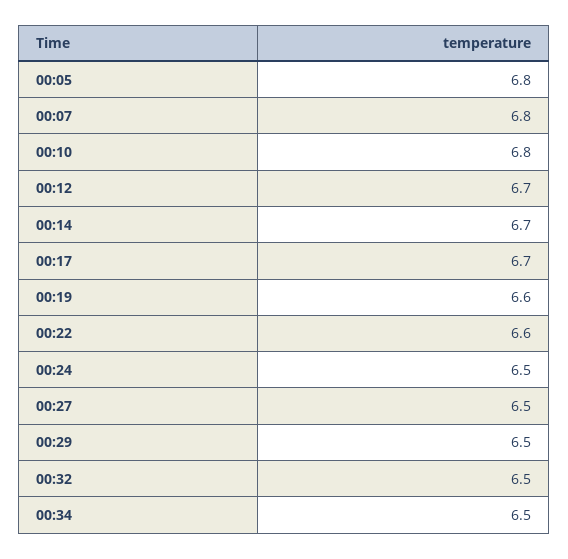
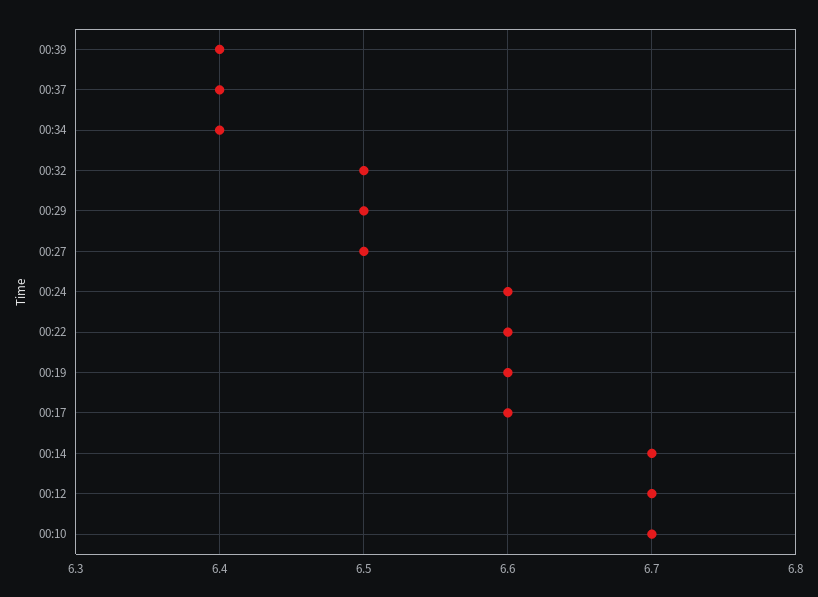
00:05: 6.8 -> none
00:07: 6.8 -> none
00:10: 6.8 -> 6.7
00:17: 6.7 -> 6.6
00:24: 6.5 -> 6.6
00:34: 6.5 -> 6.4
00:39: none -> 6.4
00:37: none -> 6.4

